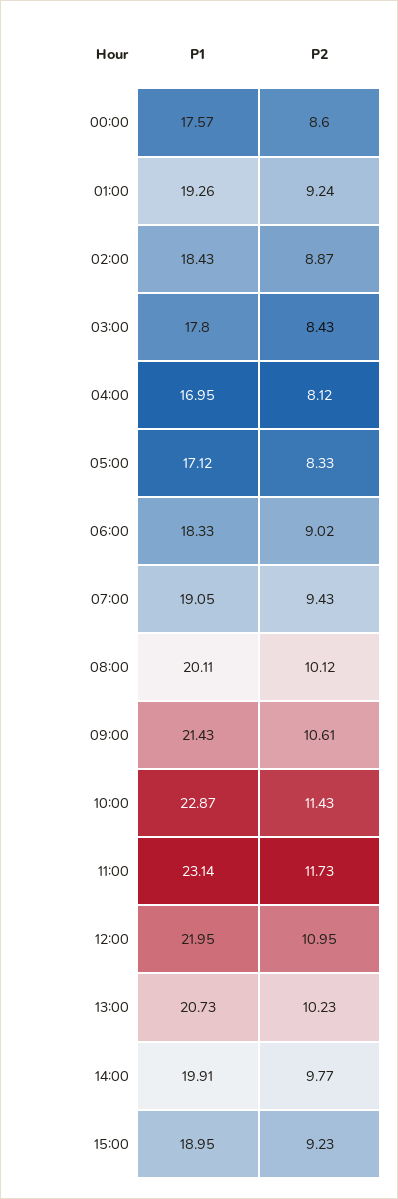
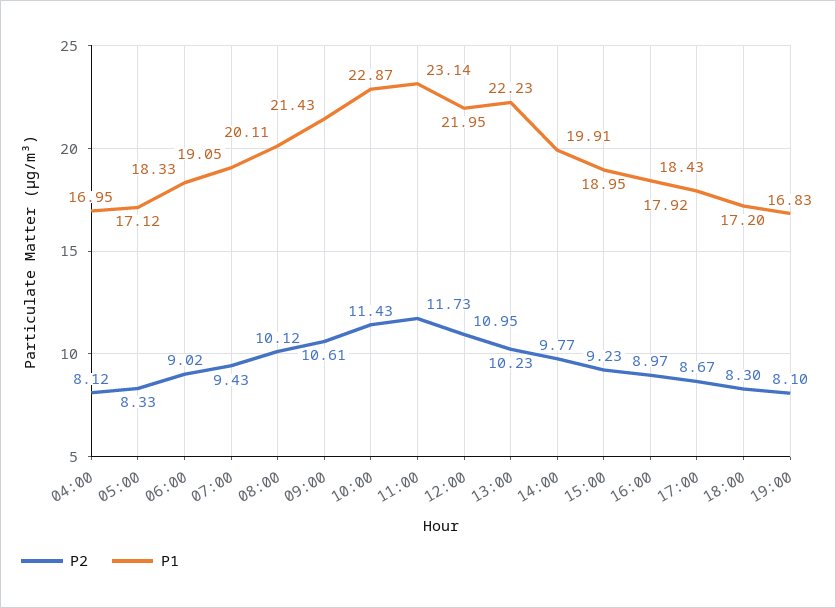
P1, 00:00: 17.57 -> none
P2, 00:00: 8.6 -> none
P1, 01:00: 19.26 -> none
P2, 01:00: 9.24 -> none
P1, 02:00: 18.43 -> none
P2, 02:00: 8.87 -> none
P1, 03:00: 17.8 -> none
P2, 03:00: 8.43 -> none
P1, 13:00: 20.73 -> 22.23
P2, 16:00: none -> 8.97
P1, 16:00: none -> 18.43
P2, 17:00: none -> 8.67
P1, 17:00: none -> 17.92
P2, 18:00: none -> 8.3
P1, 18:00: none -> 17.2
P2, 19:00: none -> 8.1
P1, 19:00: none -> 16.83

